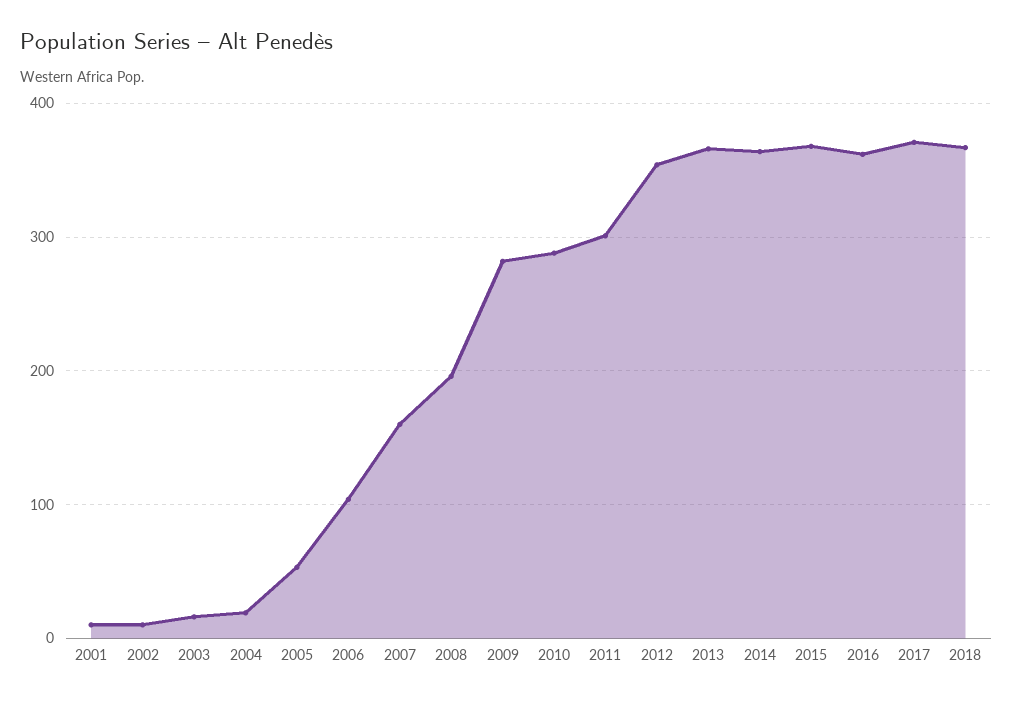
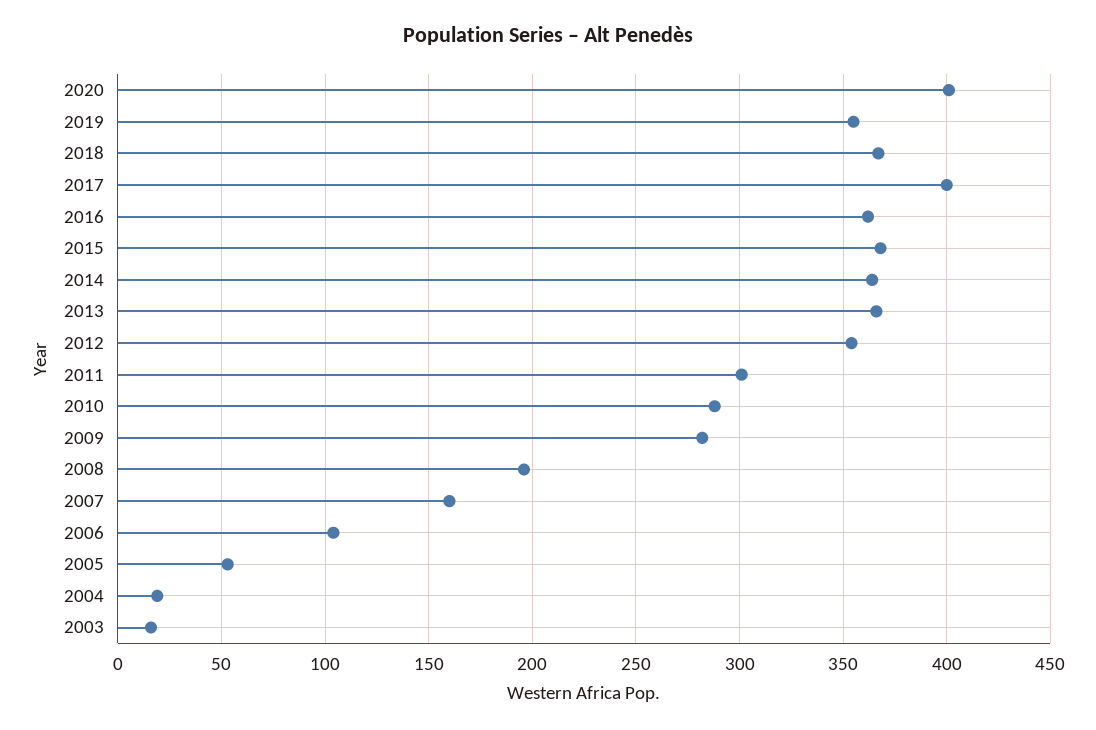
2001: 10 -> none
2002: 10 -> none
2017: 370 -> 400
2020: none -> 400
2019: none -> 355

